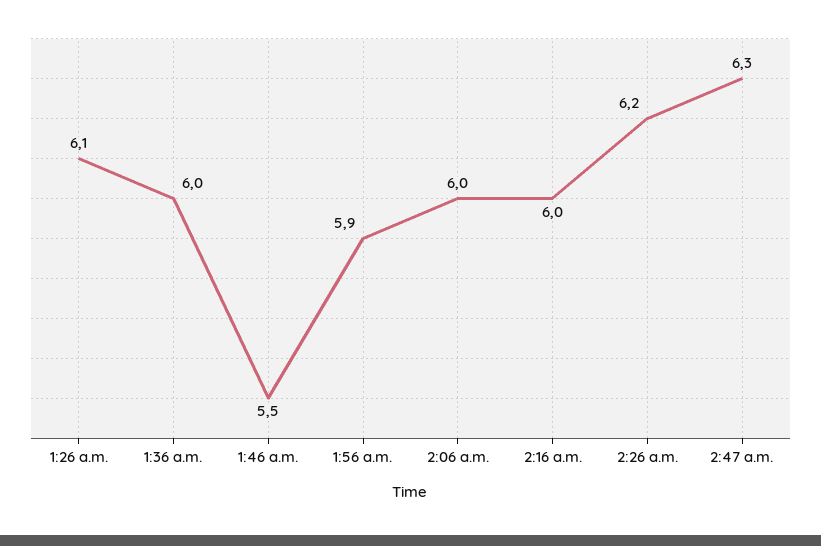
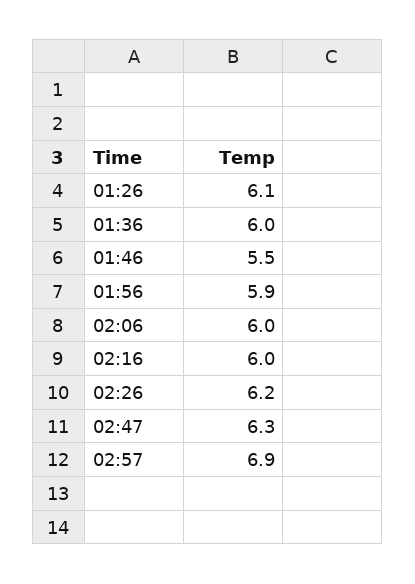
02:57: none -> 6.9

